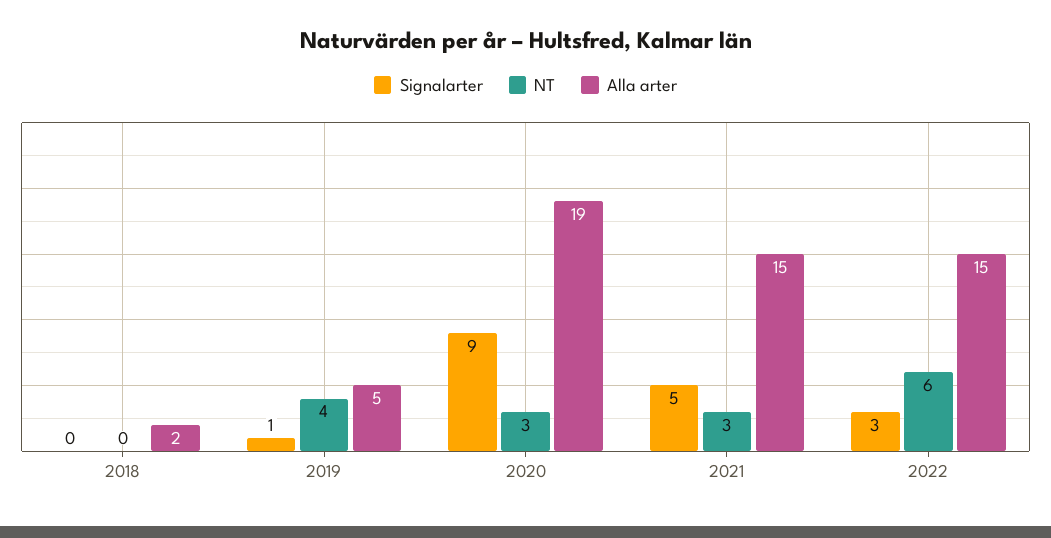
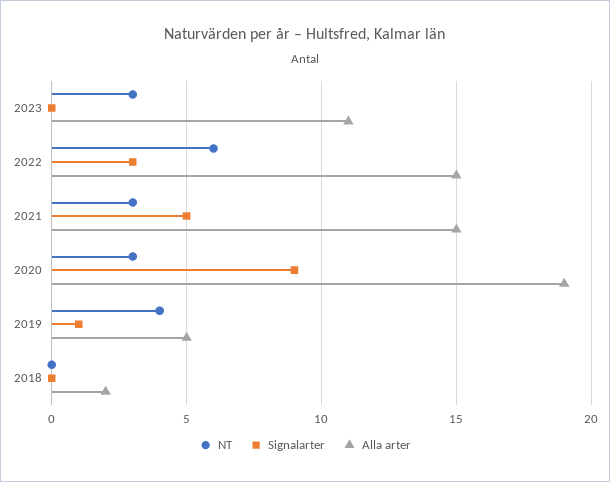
NT, 2023: none -> 3
Signalarter, 2023: none -> 0
Alla arter, 2023: none -> 11

